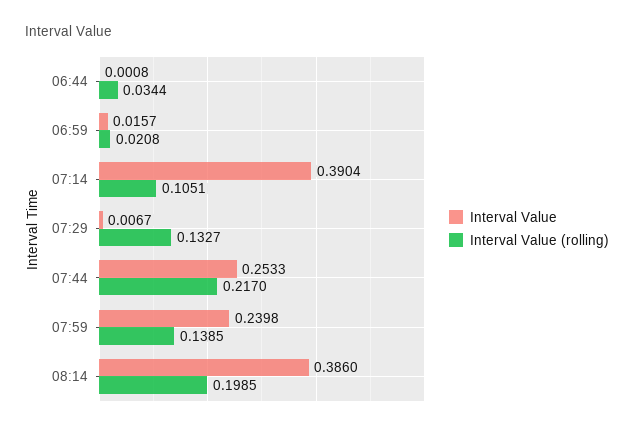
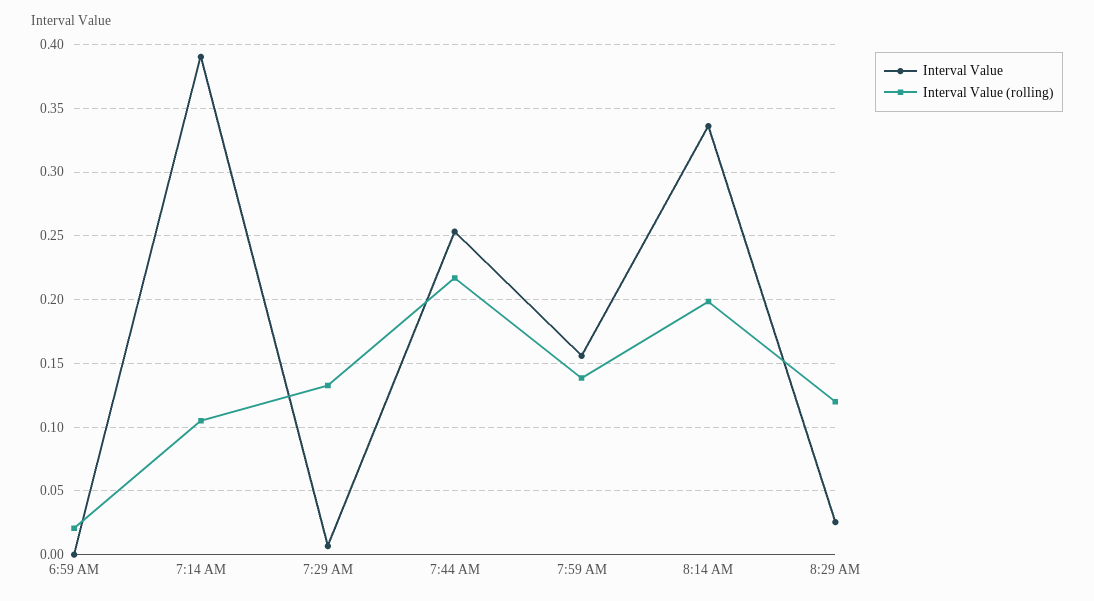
Interval Value, 06:44: 0.0008 -> none
Interval Value (rolling), 06:44: 0.0344 -> none
Interval Value, 06:59: 0.0157 -> 0
Interval Value, 07:59: 0.2398 -> 0.155
Interval Value, 08:14: 0.386 -> 0.335
Interval Value, 8:29 AM: none -> 0.025
Interval Value (rolling), 8:29 AM: none -> 0.12

